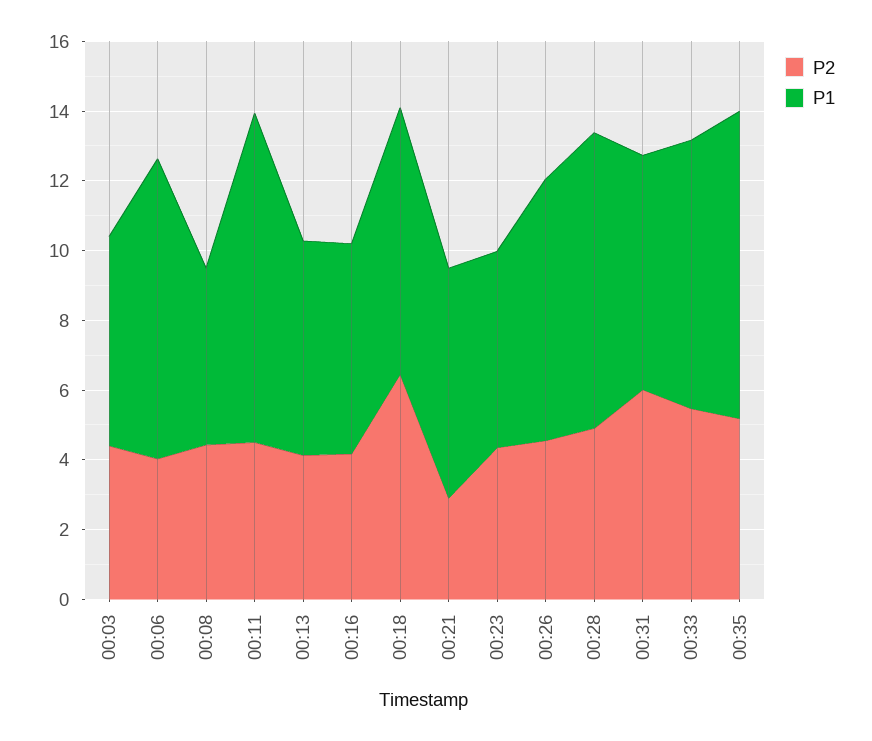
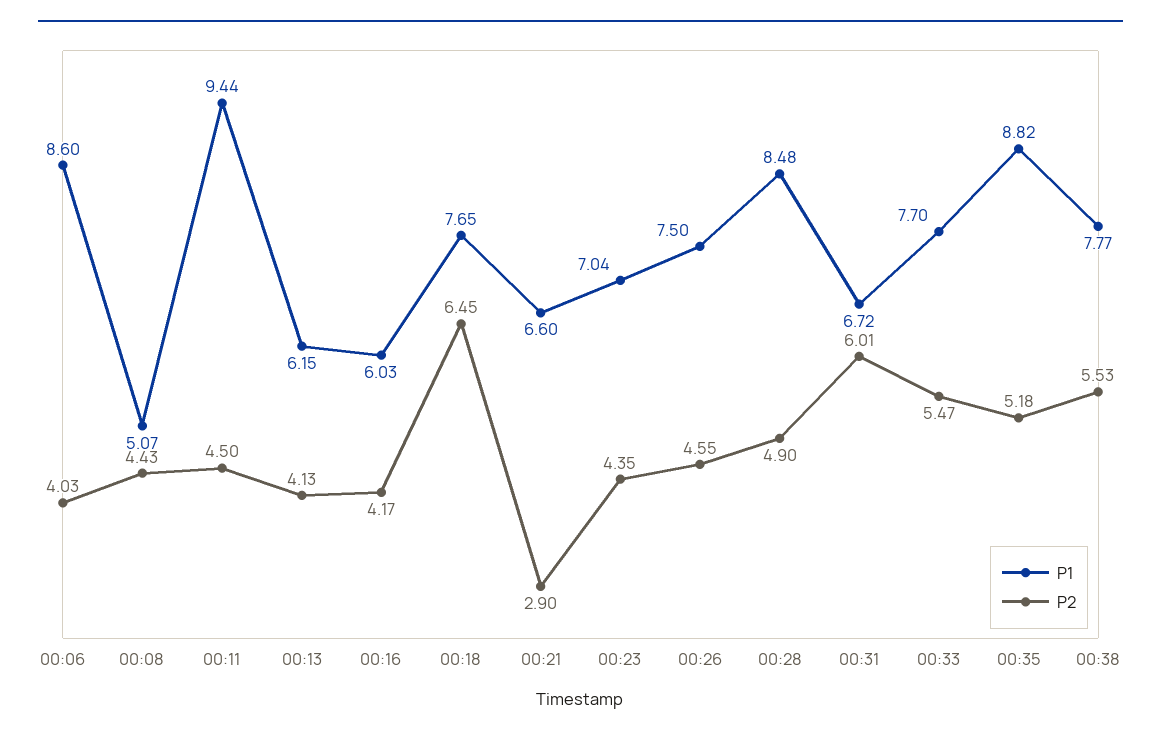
P2, 00:03: 4.5 -> none
P1, 00:03: 6 -> none
P1, 00:23: 5.5 -> 7.04
P1, 00:38: none -> 7.77
P2, 00:38: none -> 5.53

